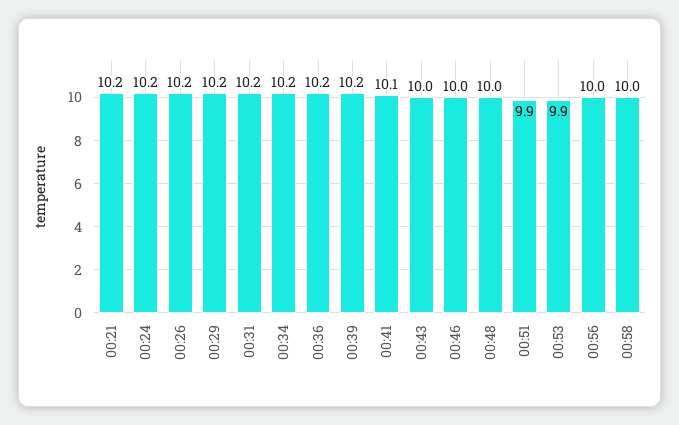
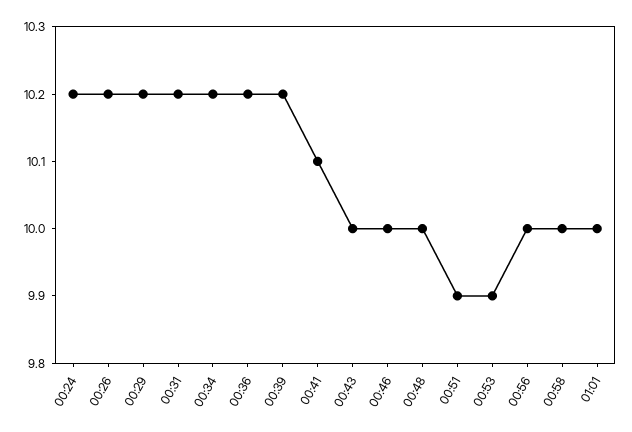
00:21: 10.2 -> none
01:01: none -> 10

